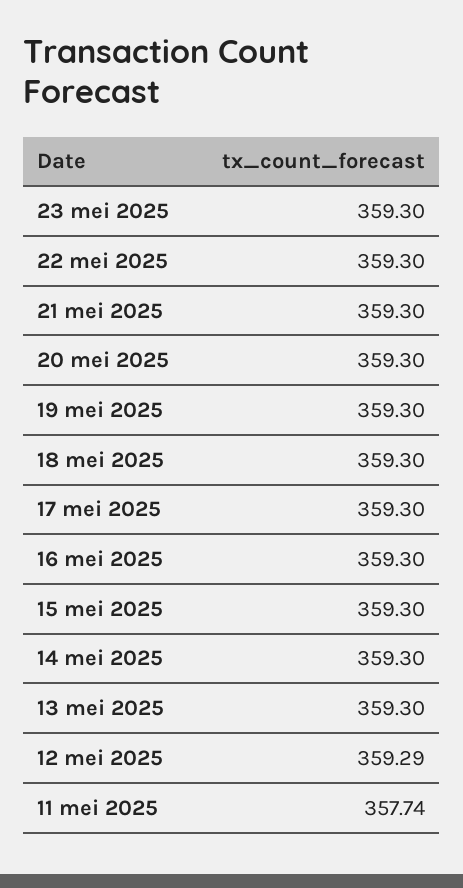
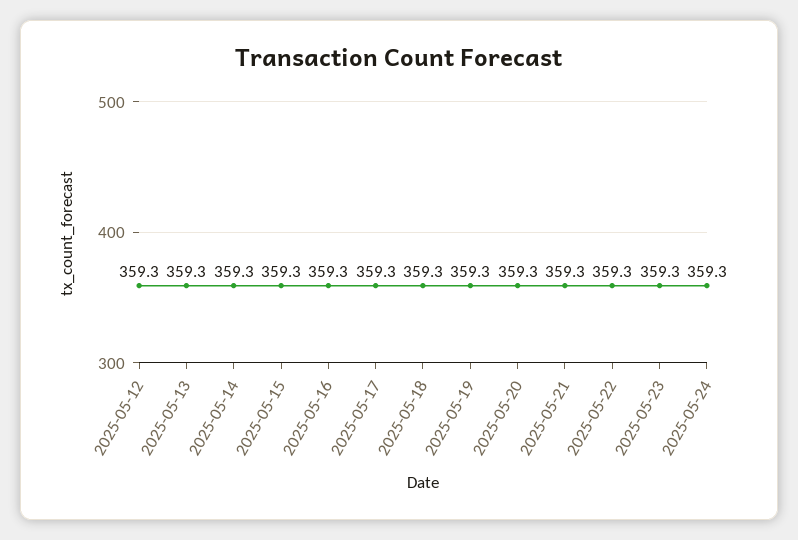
12 mei 2025: 359.29 -> 359.3
11 mei 2025: 357.74 -> none
2025-05-24: none -> 359.3

